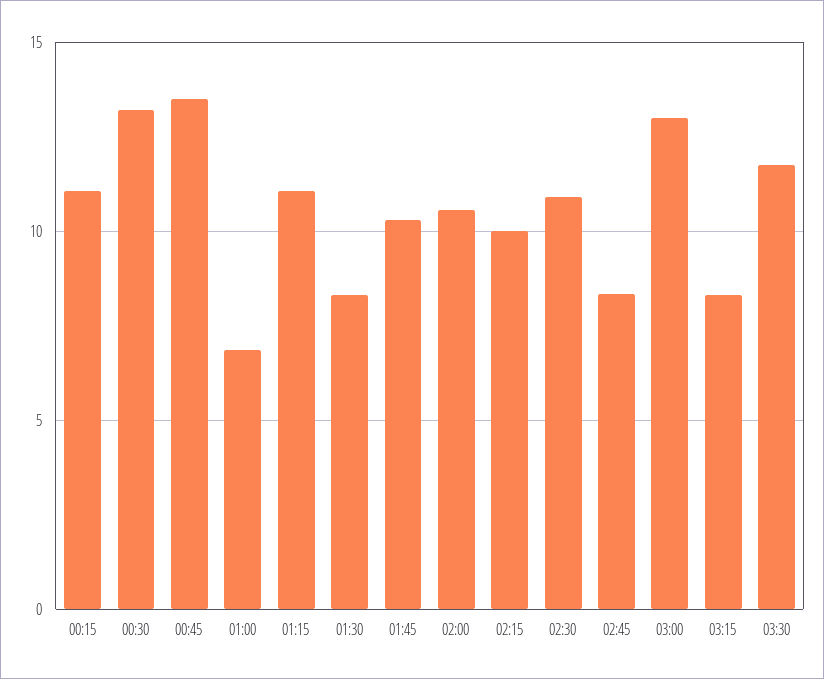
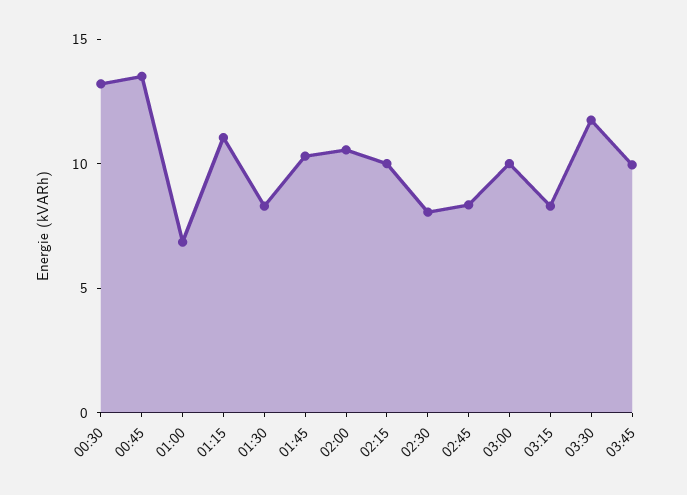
00:15: 11 -> none
02:30: 11 -> 8
03:00: 13 -> 10
03:45: none -> 10

